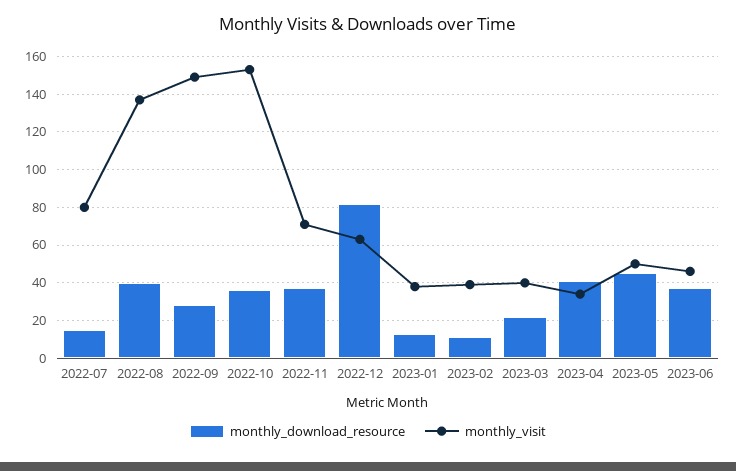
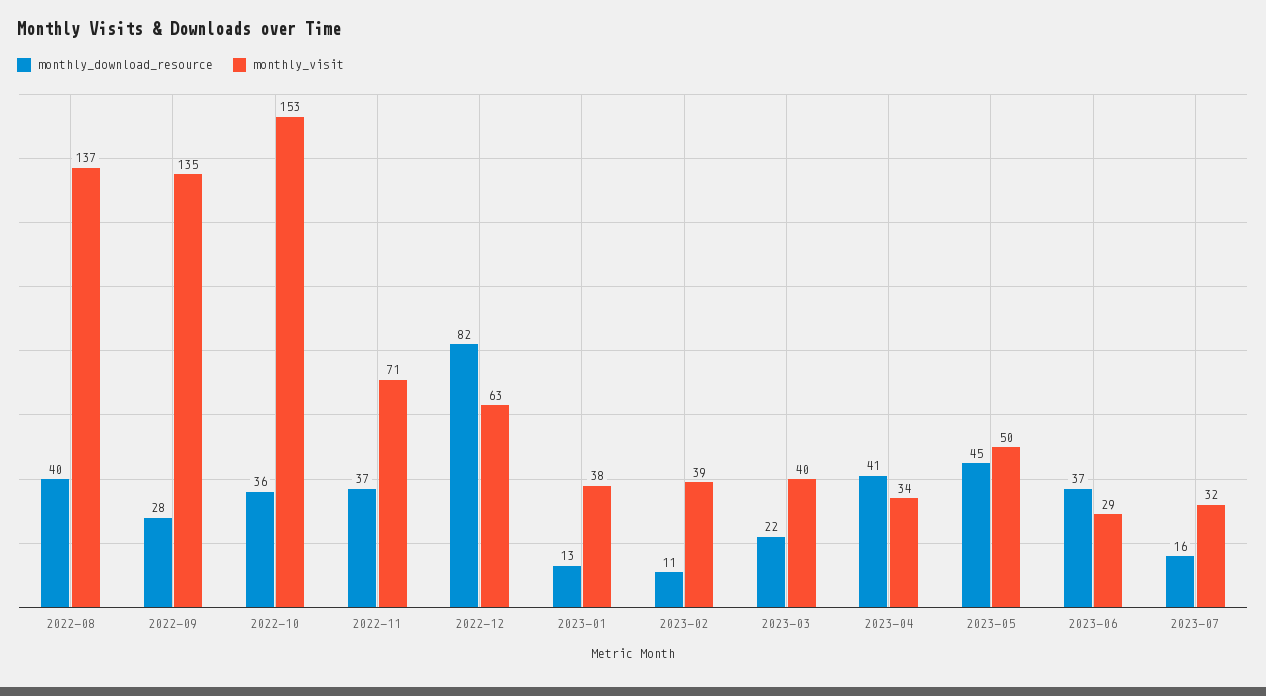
monthly_download_resource, 2022-07: 15 -> none
monthly_visit, 2022-07: 80 -> none
monthly_visit, 2022-09: 150 -> 135
monthly_visit, 2023-06: 45 -> 29
monthly_download_resource, 2023-07: none -> 16
monthly_visit, 2023-07: none -> 32

